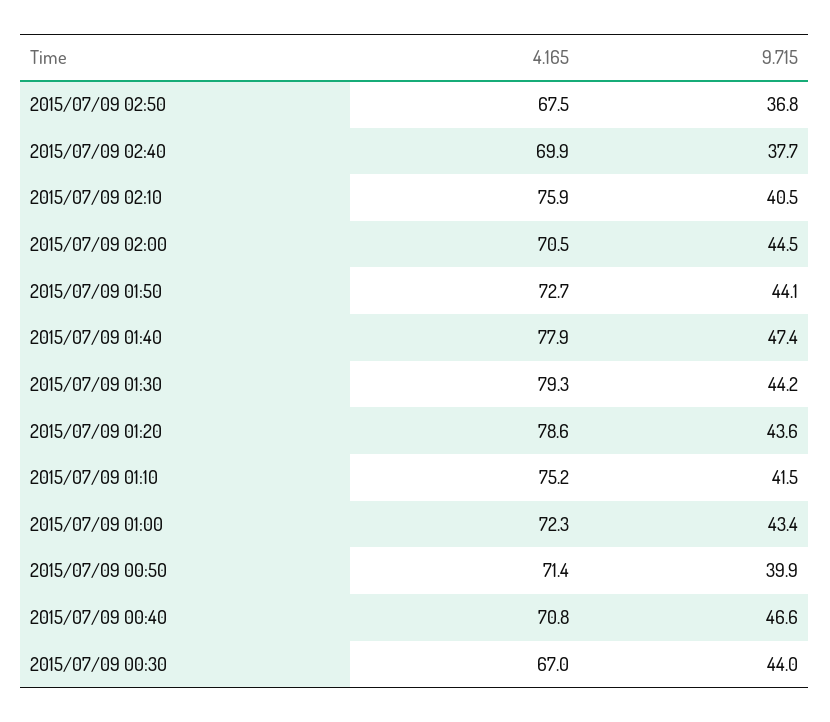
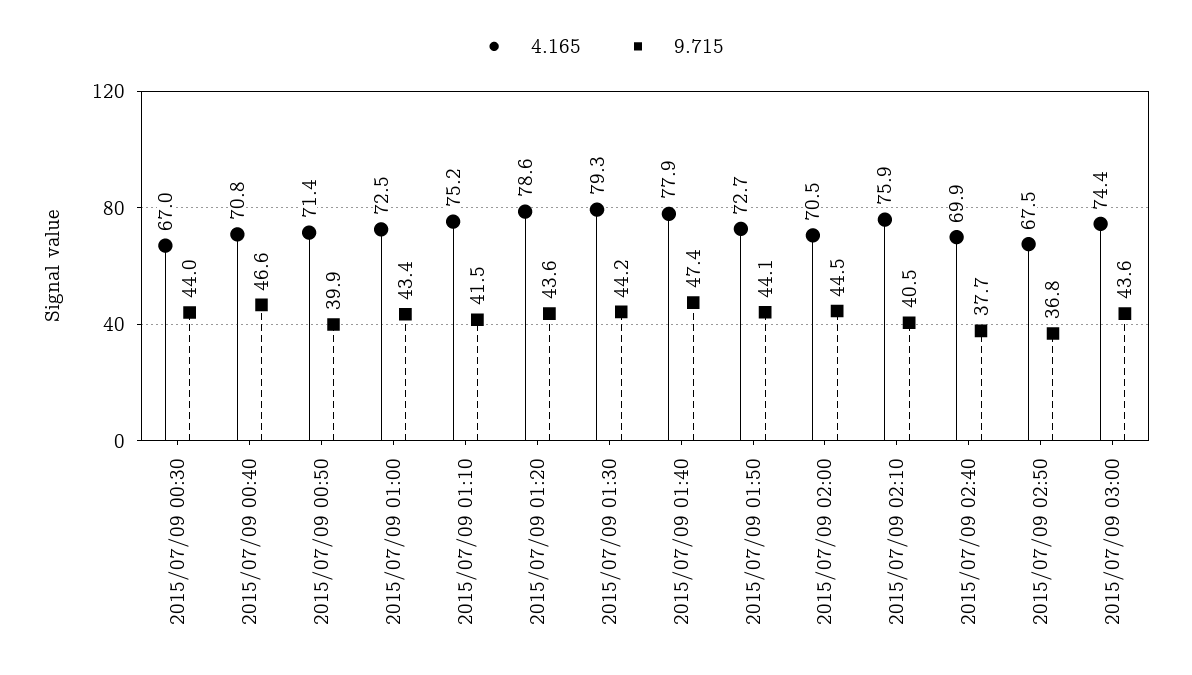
4.165, 2015/07/09 01:00: 72.3 -> 72.5
4.165, 2015/07/09 03:00: none -> 74.4
9.715, 2015/07/09 03:00: none -> 43.6

